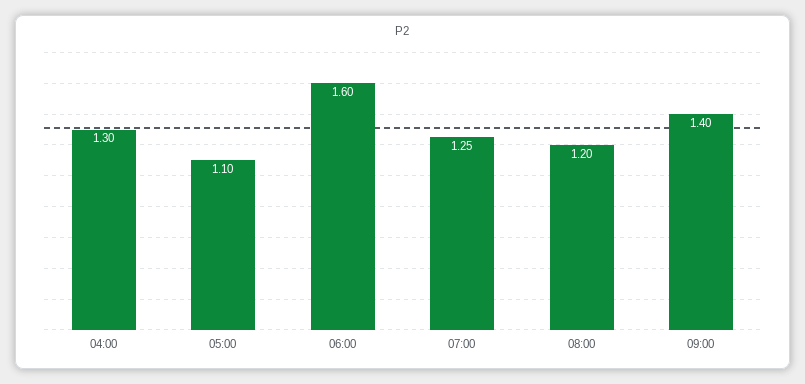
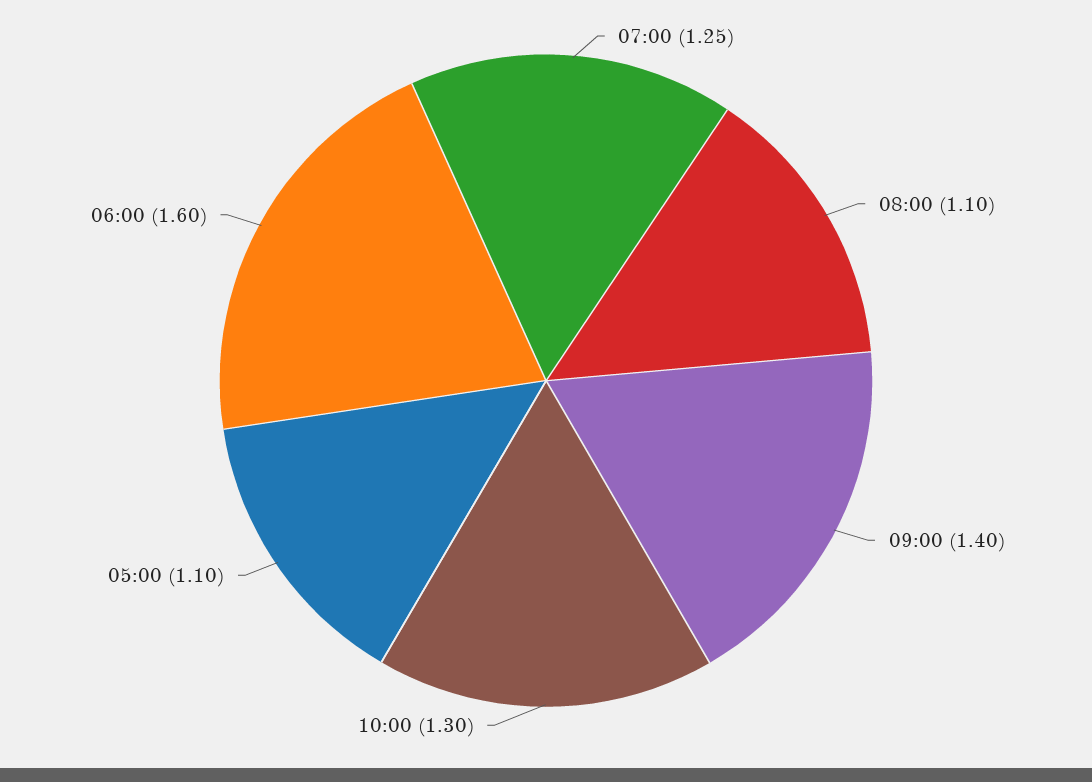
04:00: 1.3 -> none
08:00: 1.2 -> 1.1
10:00: none -> 1.3

